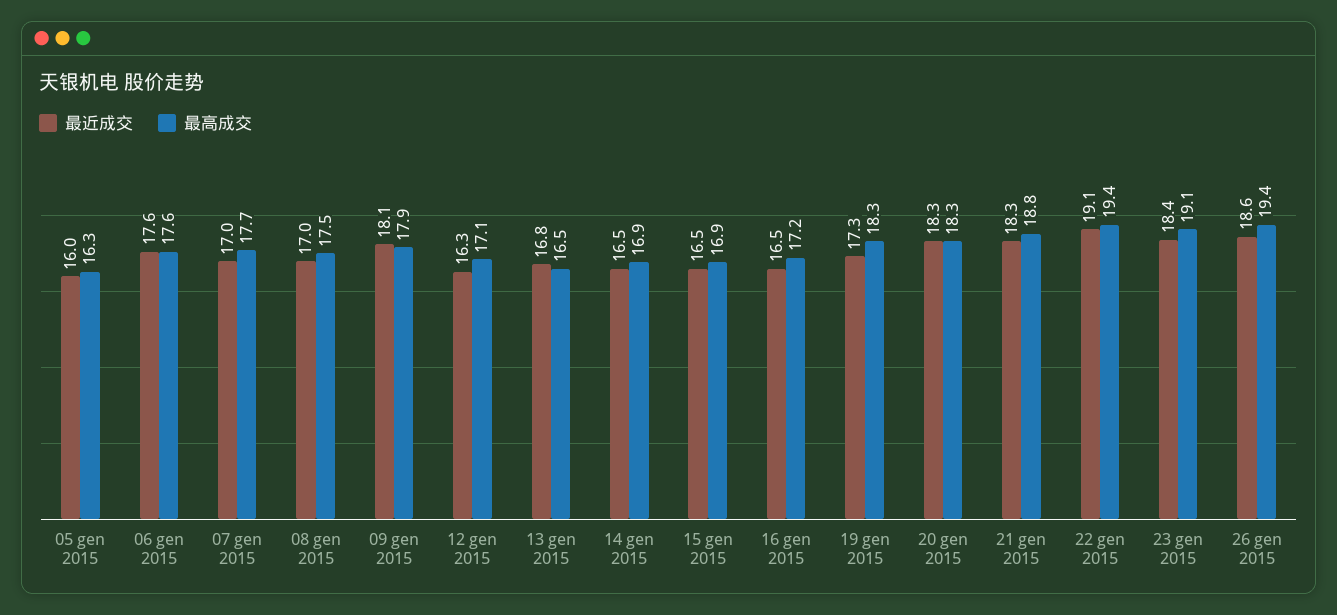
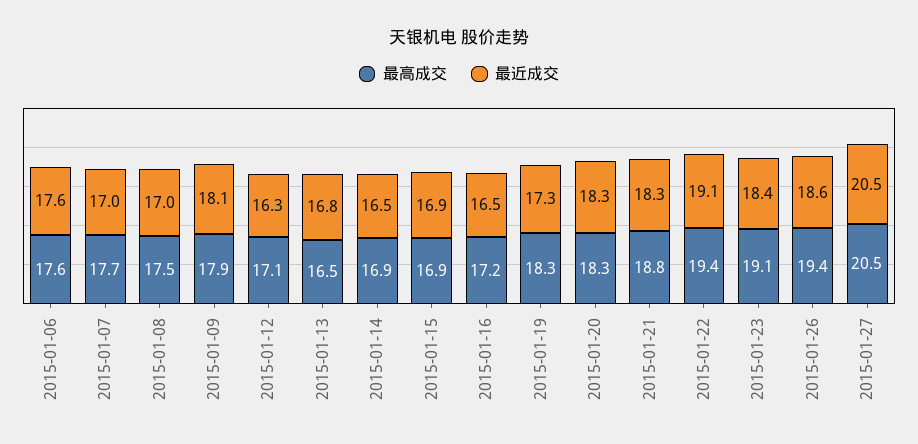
最近成交, 05 gen 2015: 16 -> none
最高成交, 05 gen 2015: 16.3 -> none
最近成交, 15 gen 2015: 16.5 -> 16.9
最高成交, 2015-01-27: none -> 20.5
最近成交, 2015-01-27: none -> 20.5

